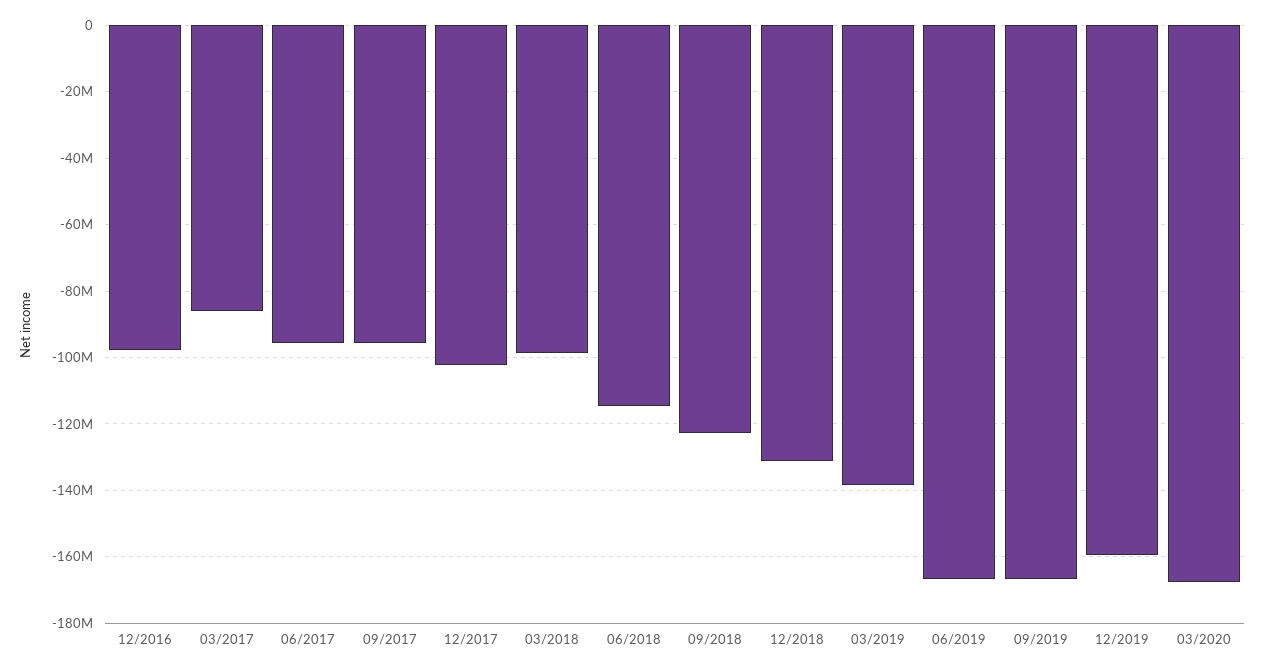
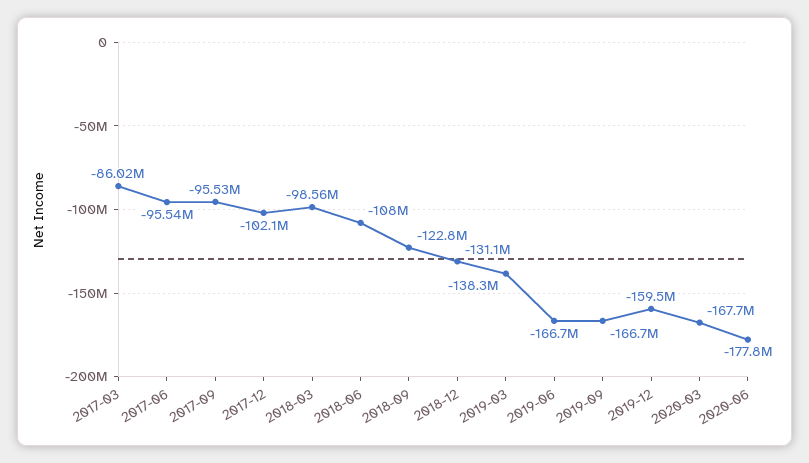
12/2016: -98000000 -> none
06/2018: -114000000 -> -108000000
2020-06: none -> -177800000

